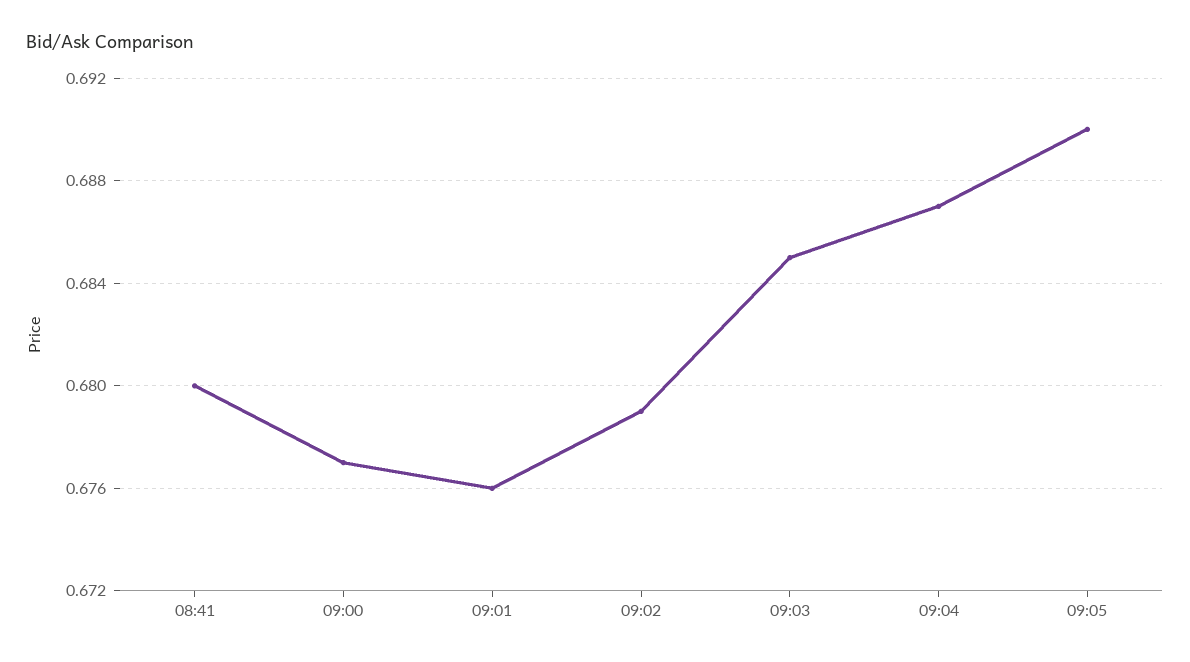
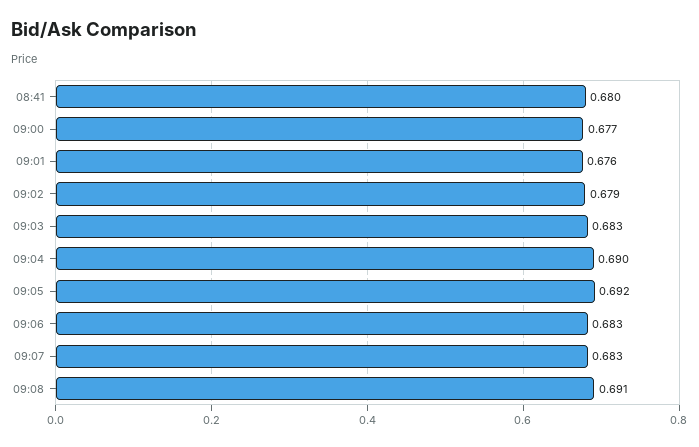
09:03: 0.685 -> 0.683
09:04: 0.687 -> 0.69
09:05: 0.69 -> 0.692
09:06: none -> 0.683
09:07: none -> 0.683
09:08: none -> 0.691

